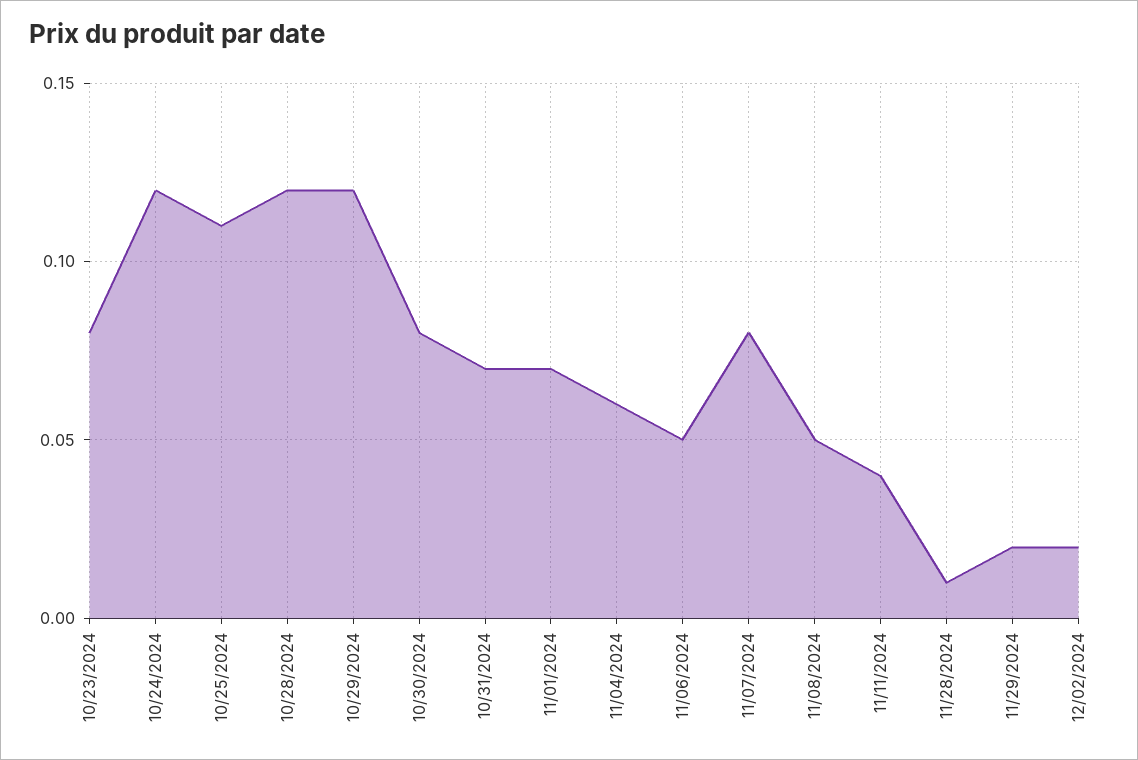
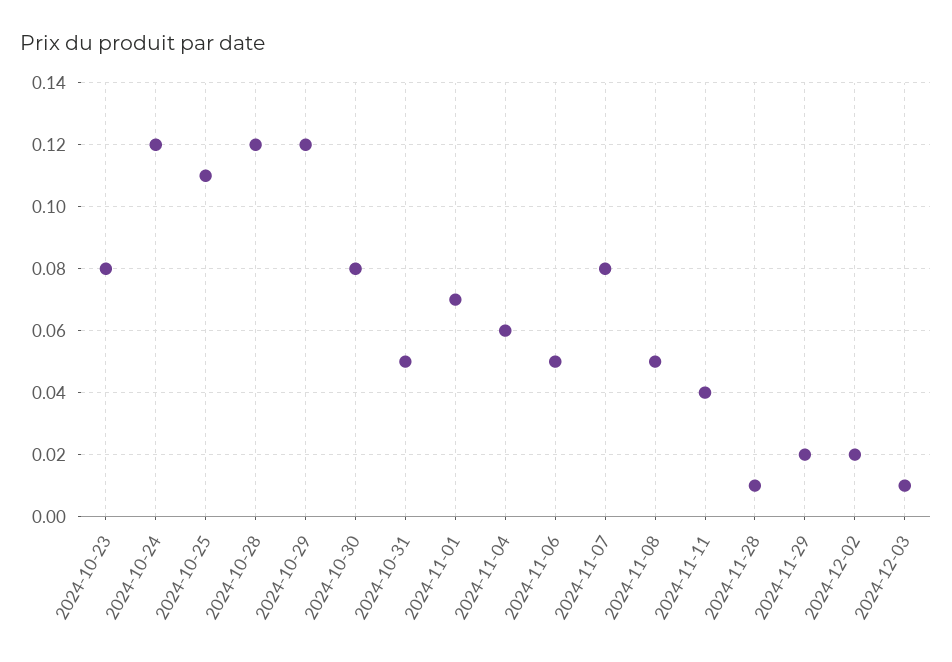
10/31/2024: 0.07 -> 0.05
2024-12-03: none -> 0.01

